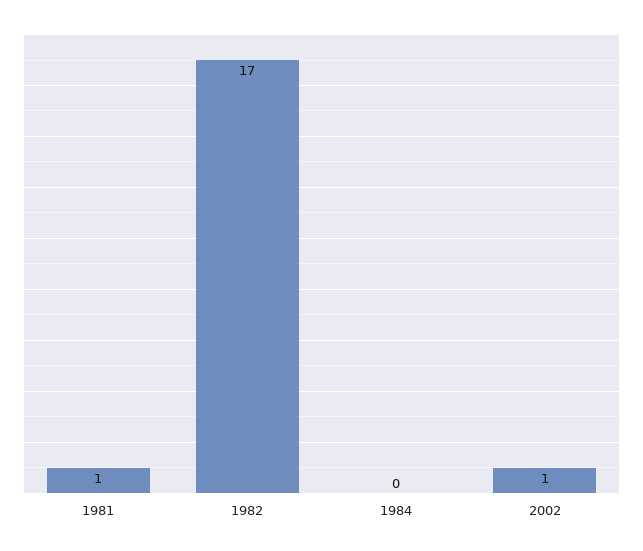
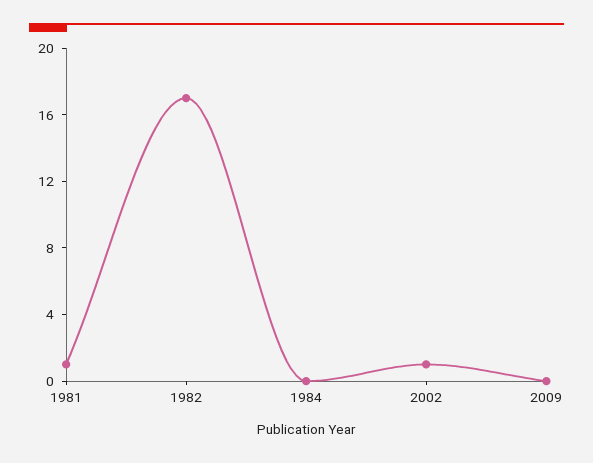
2009: none -> 0

